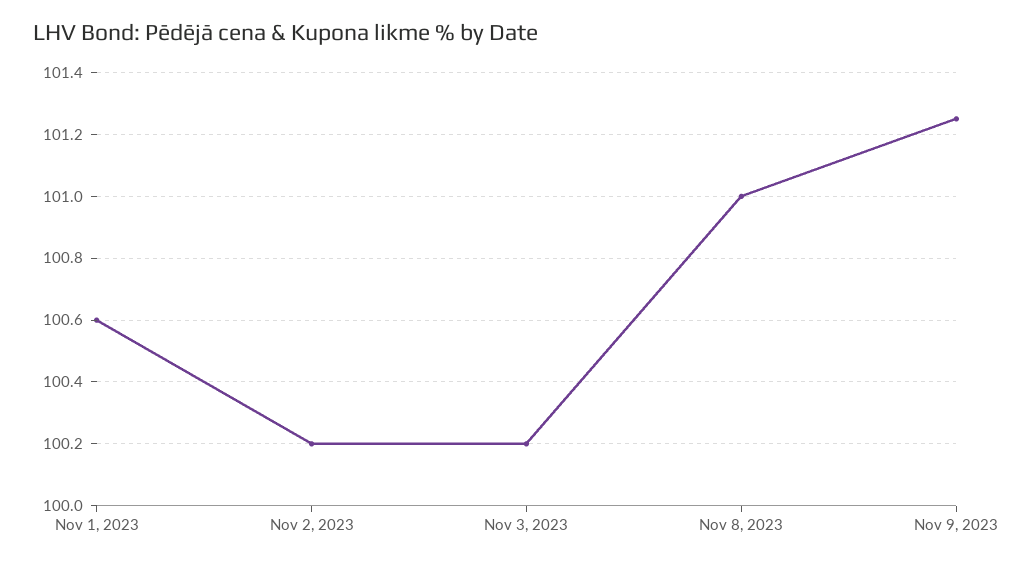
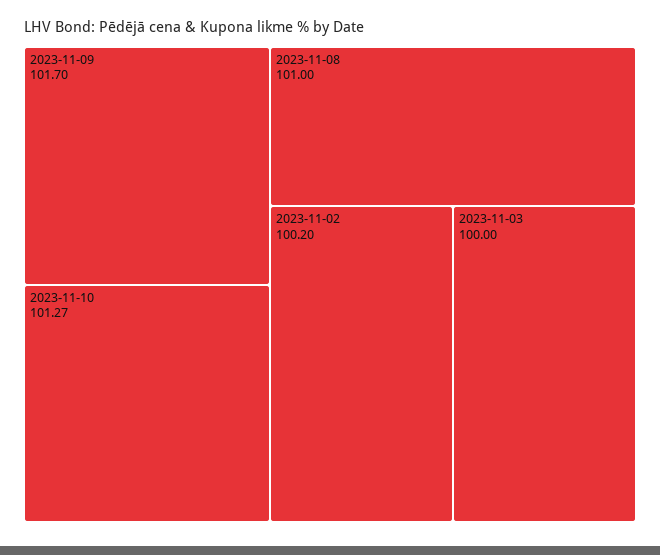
Nov 1, 2023: 100.6 -> none
Nov 3, 2023: 100.2 -> 100
Nov 9, 2023: 101.25 -> 101.7
2023-11-10: none -> 101.27

